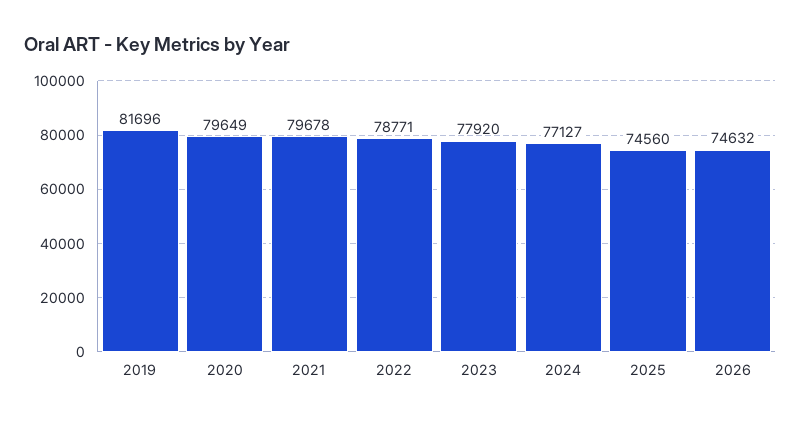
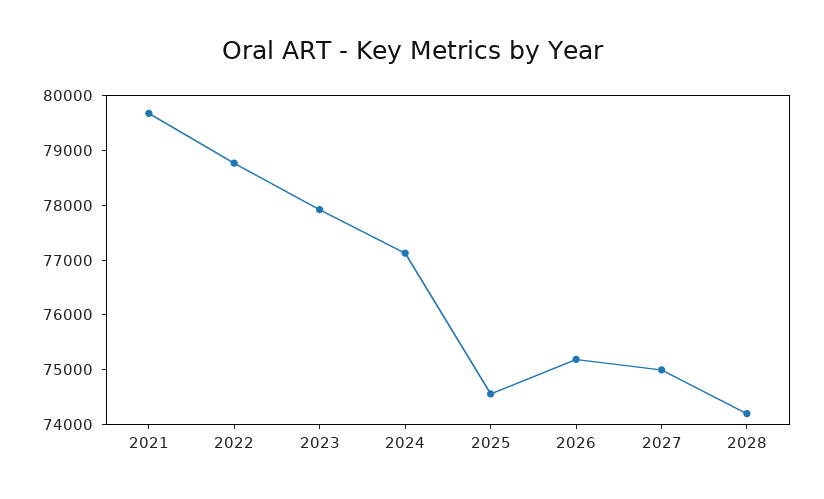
2019: 81696 -> none
2020: 79649 -> none
2026: 74632 -> 75200
2027: none -> 75000
2028: none -> 74200

